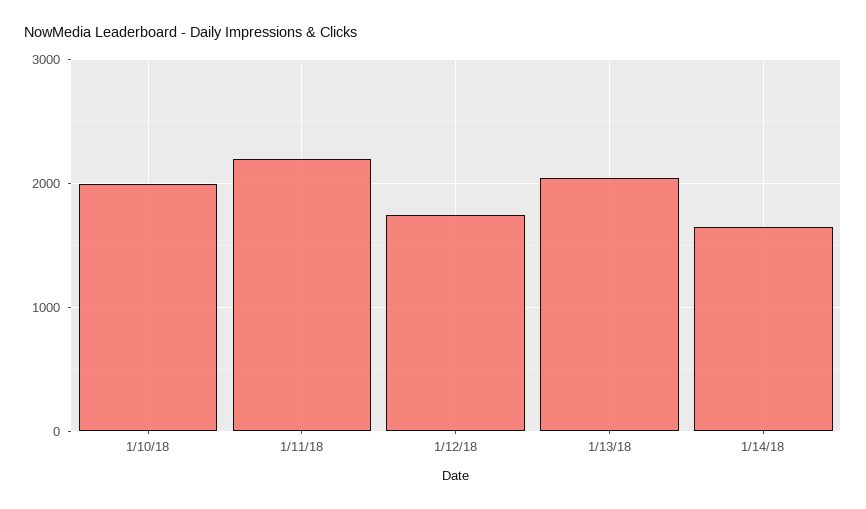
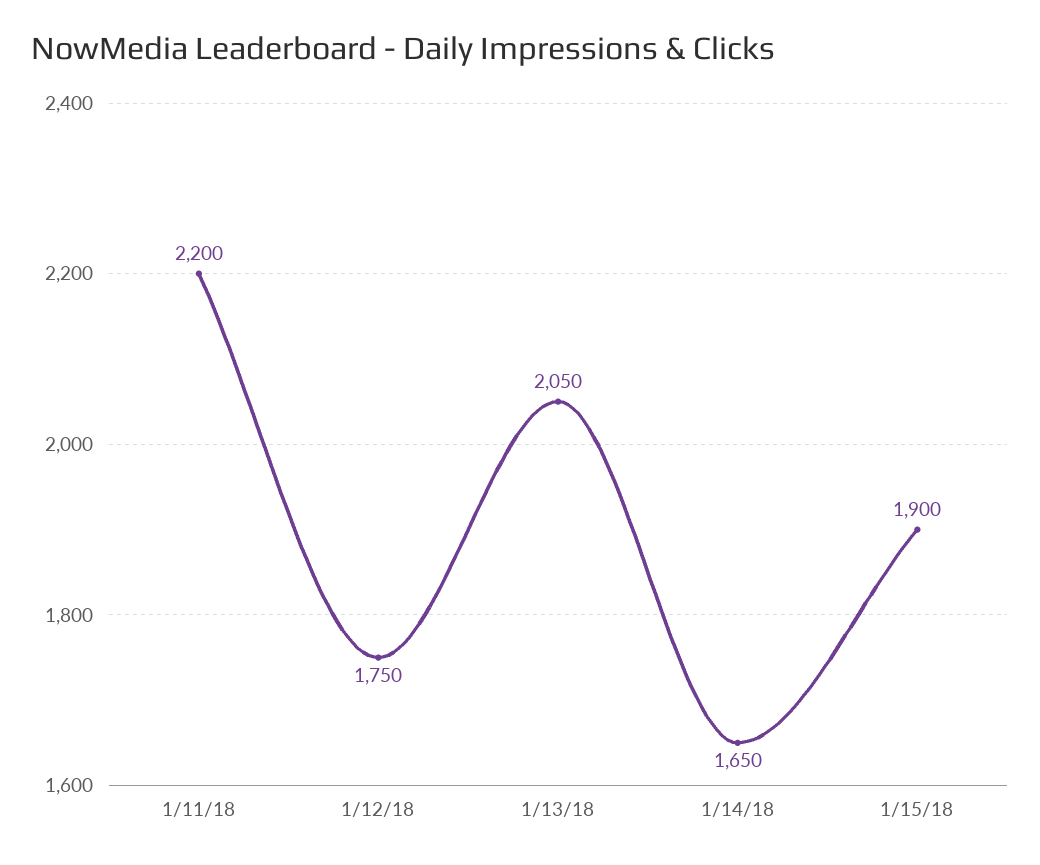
1/10/18: 2000 -> none
1/15/18: none -> 1900

